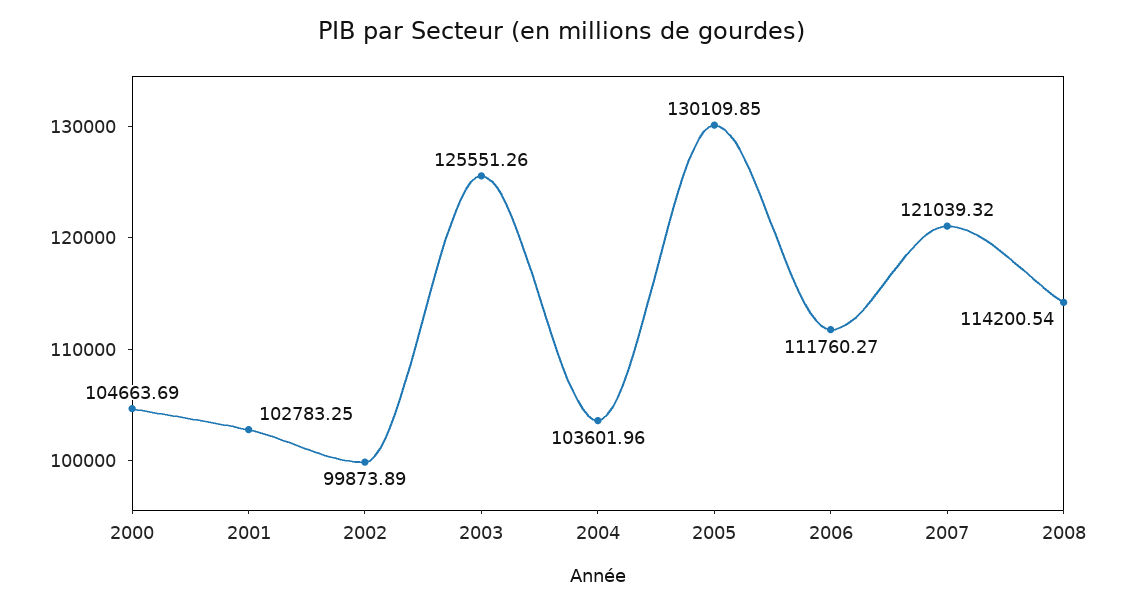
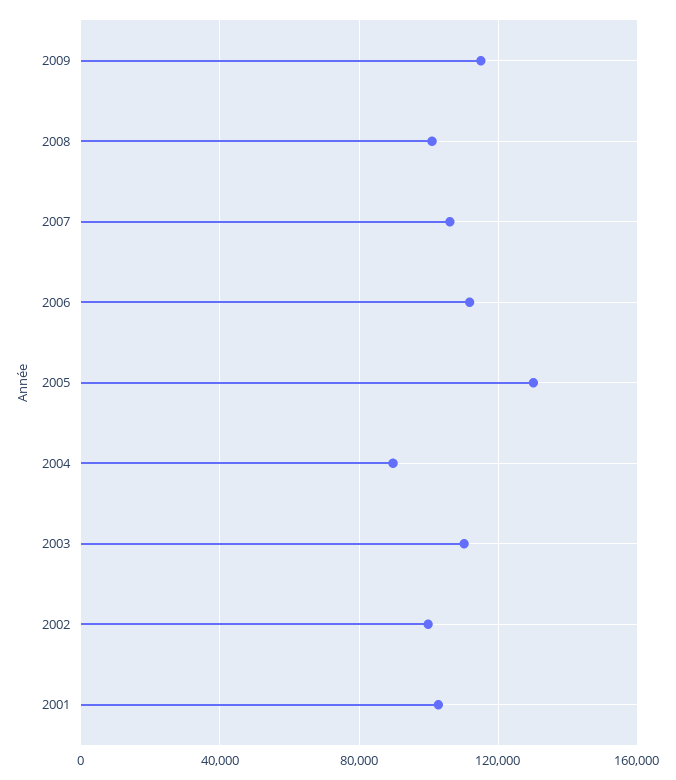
2000: 104663.69 -> none
2003: 125551.26 -> 110000
2004: 103601.96 -> 90000
2007: 121039.32 -> 105000
2008: 114200.54 -> 100000
2009: none -> 115000

